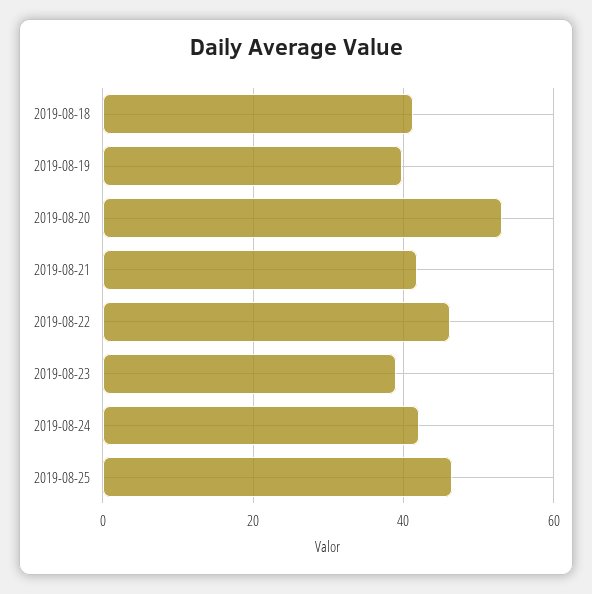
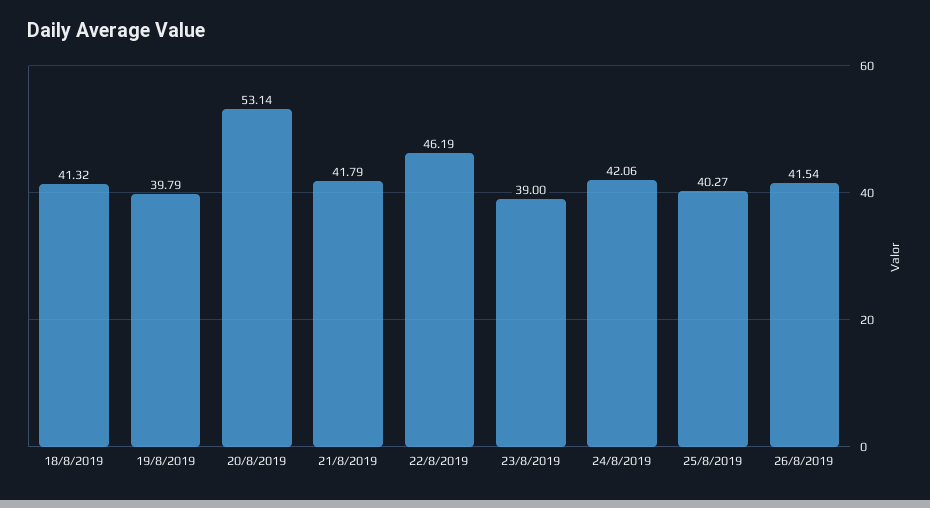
2019-08-25: 46 -> 40.27
26/8/2019: none -> 41.54

